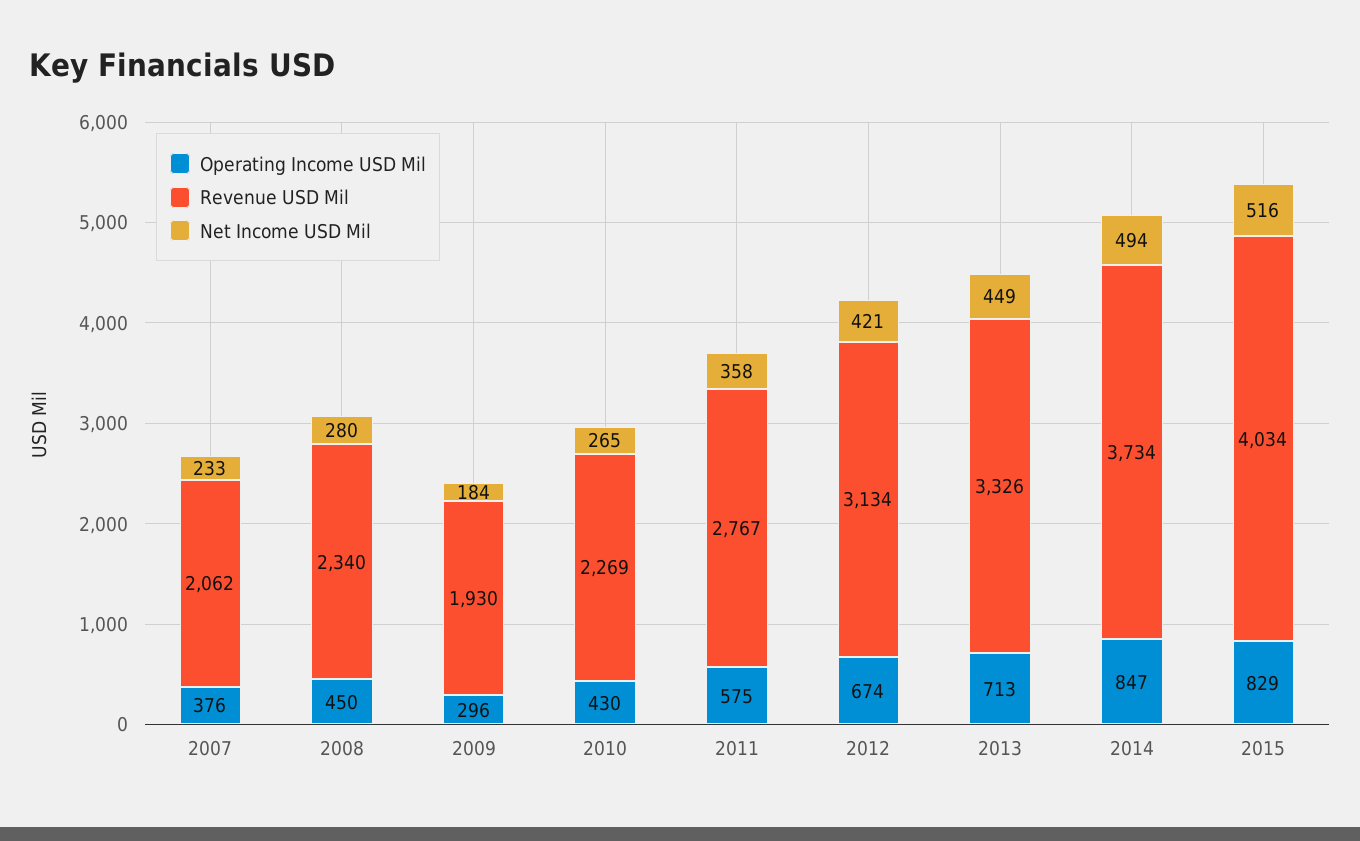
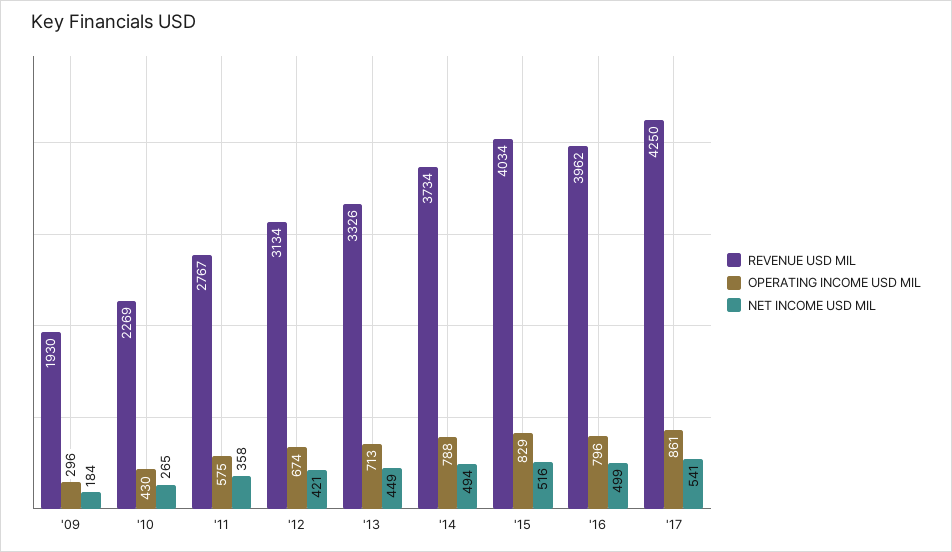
Operating Income USD Mil, 2007: 376 -> none
Revenue USD Mil, 2007: 2062 -> none
Net Income USD Mil, 2007: 233 -> none
Operating Income USD Mil, 2008: 450 -> none
Revenue USD Mil, 2008: 2340 -> none
Net Income USD Mil, 2008: 280 -> none
Operating Income USD Mil, 2014: 847 -> 788
Revenue USD Mil, '16: none -> 3962
Operating Income USD Mil, '16: none -> 796
Net Income USD Mil, '16: none -> 499
Revenue USD Mil, '17: none -> 4250
Operating Income USD Mil, '17: none -> 861
Net Income USD Mil, '17: none -> 541

